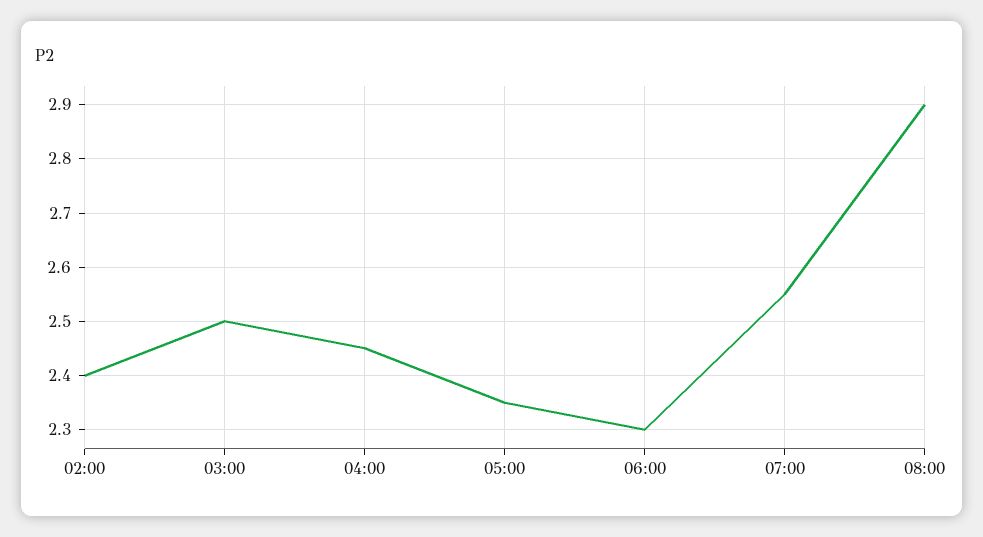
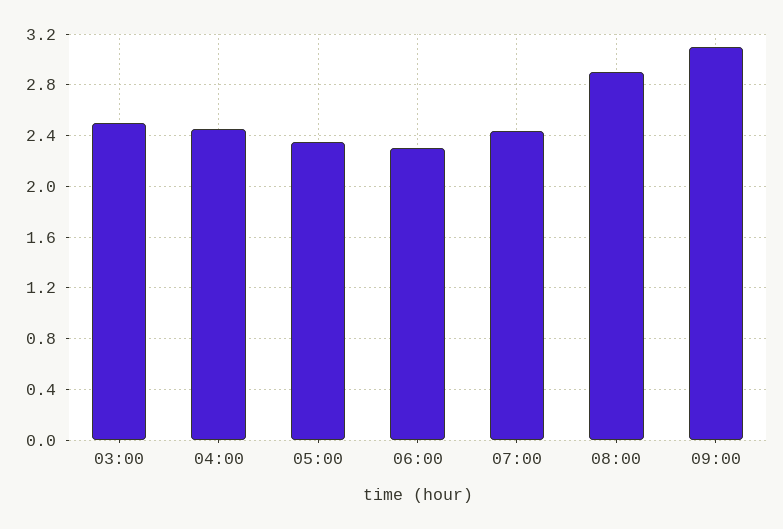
02:00: 2.4 -> none
07:00: 2.55 -> 2.45
09:00: none -> 3.1

